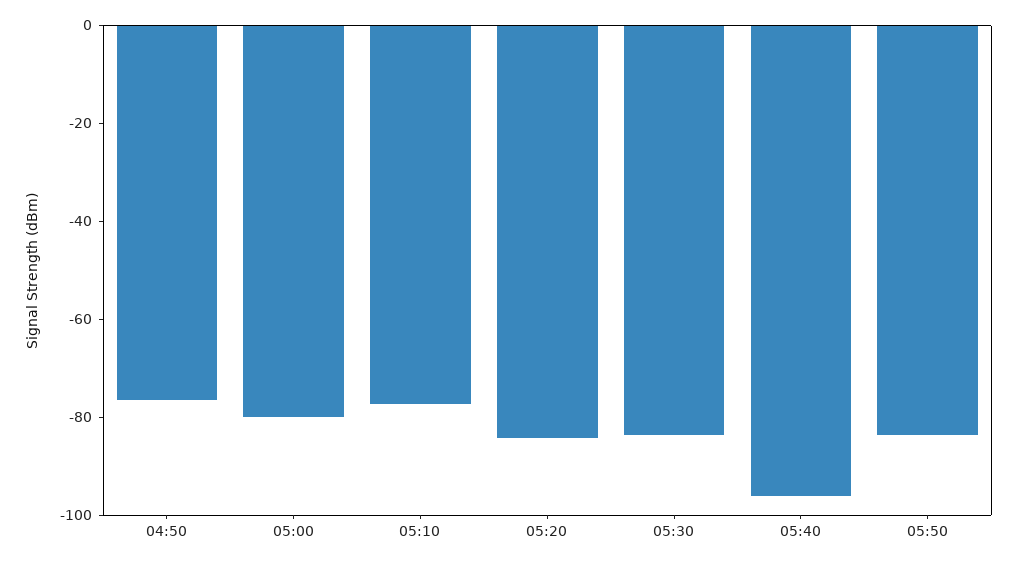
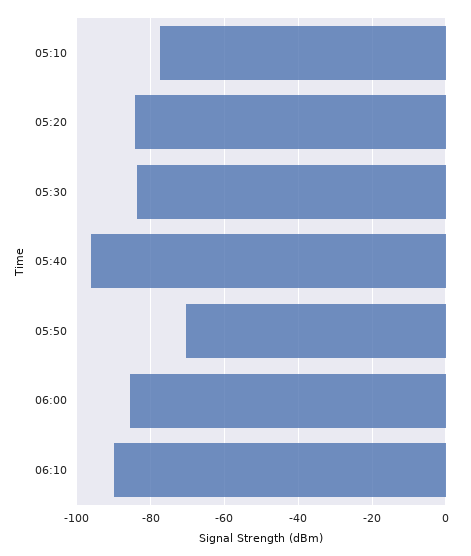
04:50: -75 -> none
05:00: -80 -> none
05:50: -85 -> -70
06:00: none -> -86
06:10: none -> -90

